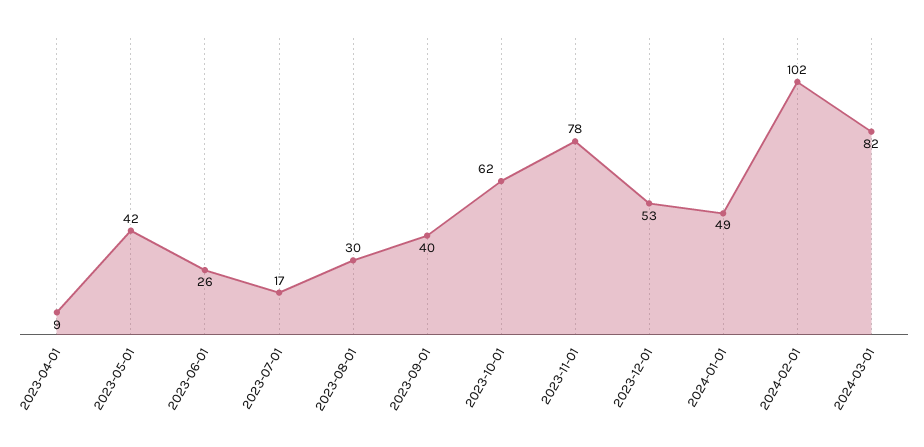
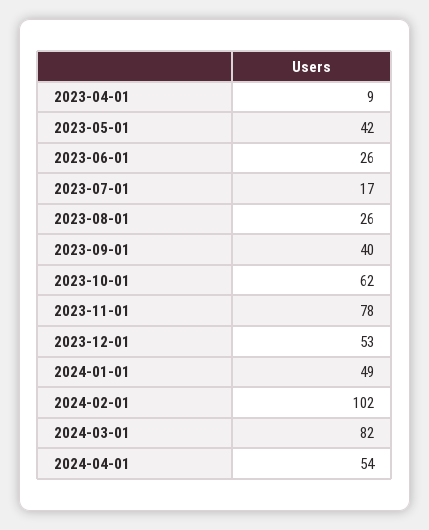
2023-08-01: 30 -> 26
2024-04-01: none -> 54

